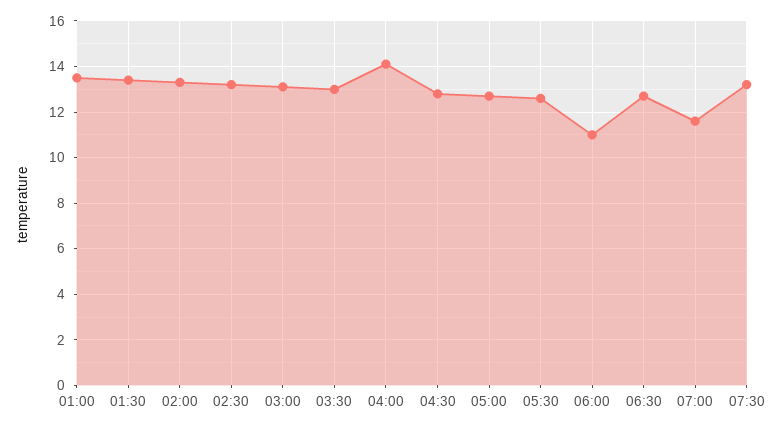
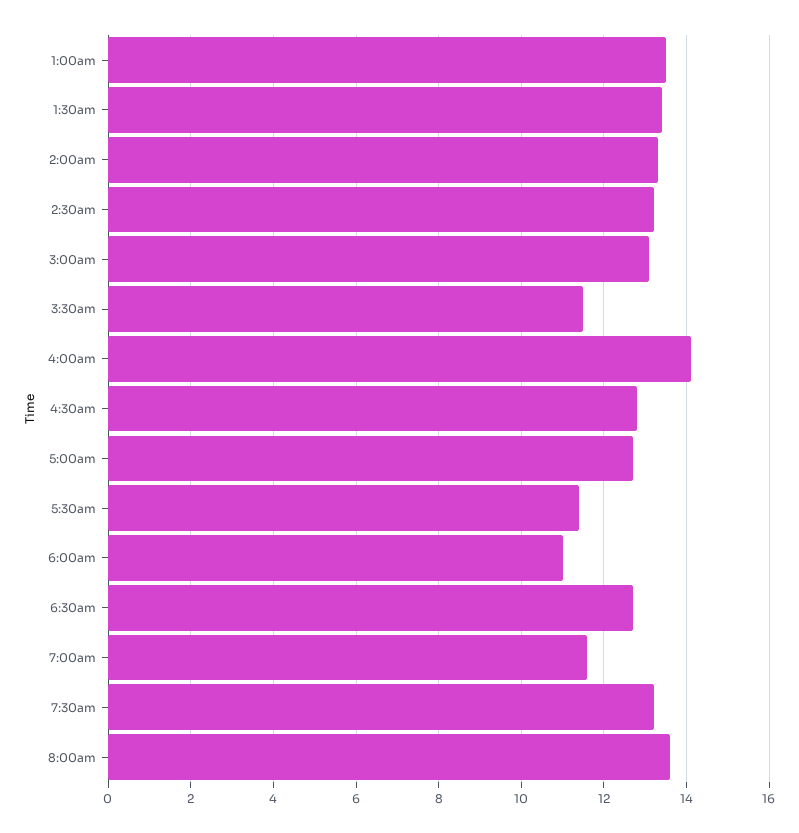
03:30: 13 -> 11.5
05:30: 12.5 -> 11.5
8:00am: none -> 13.5

